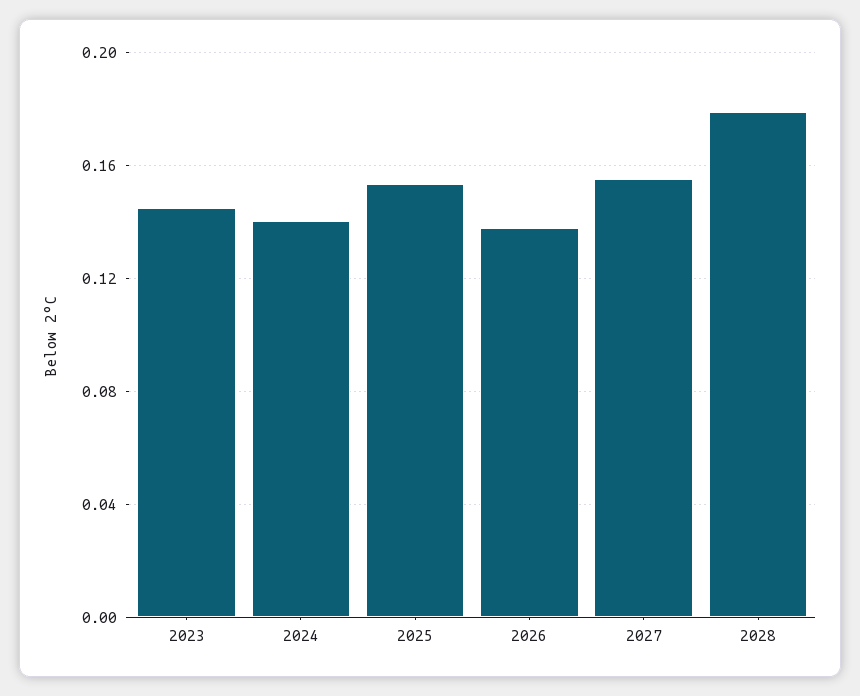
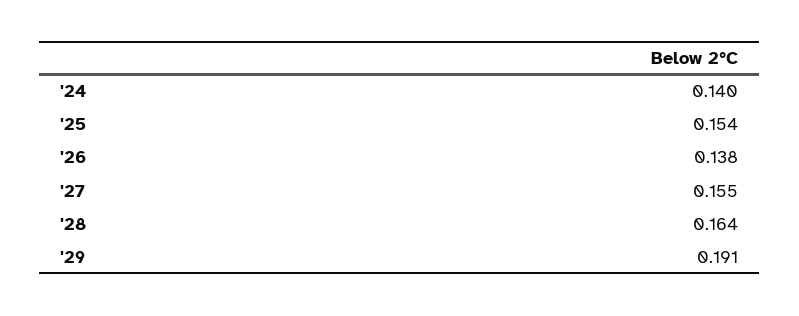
2023: 0.145 -> none
2028: 0.18 -> 0.164
'29: none -> 0.191

